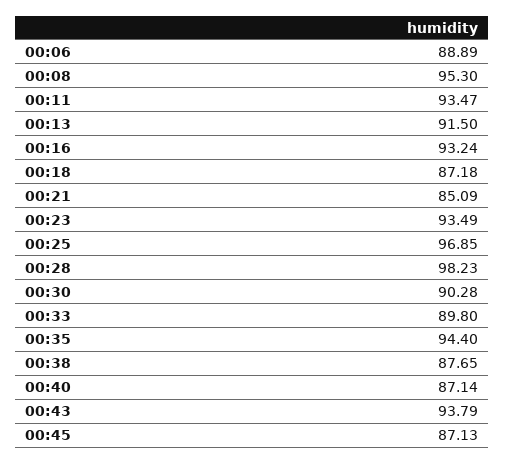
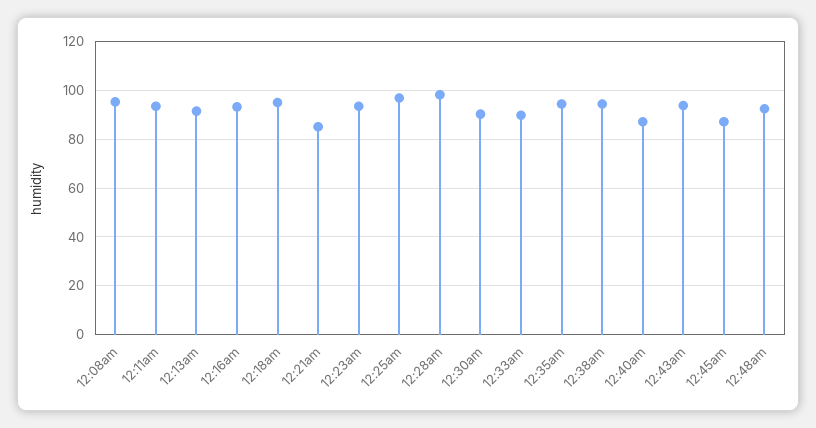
00:06: 88.89 -> none
00:18: 87.18 -> 95
00:38: 87.65 -> 95
12:48am: none -> 92.5

